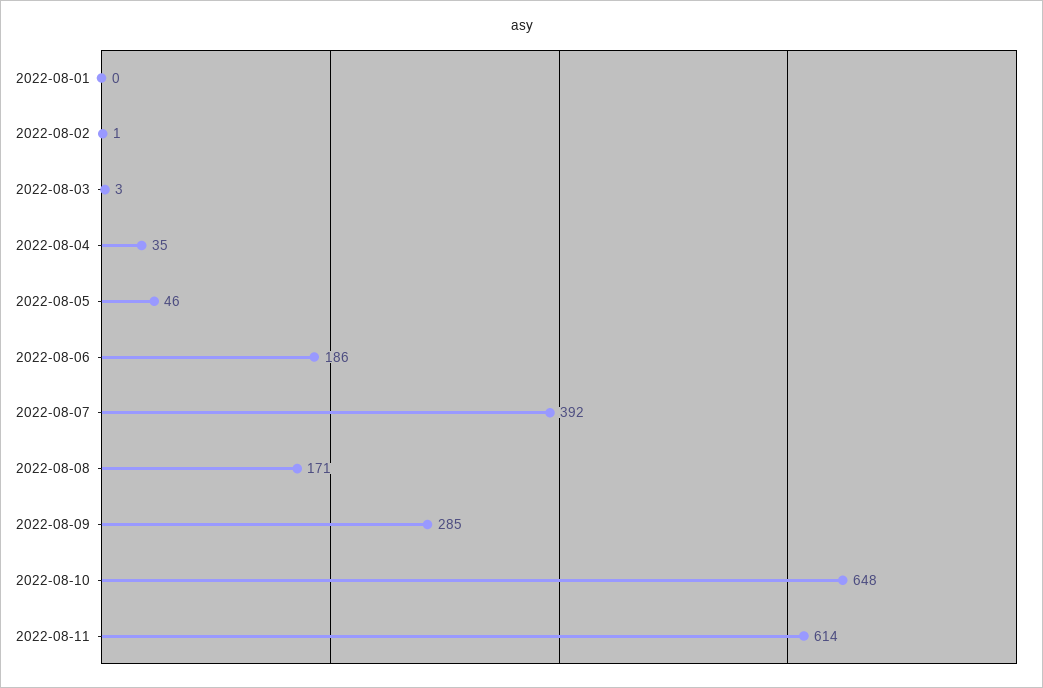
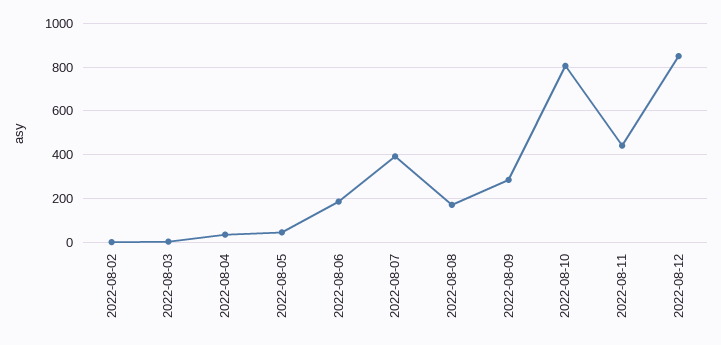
2022-08-01: 0 -> none
2022-08-10: 648 -> 800
2022-08-11: 614 -> 450
2022-08-12: none -> 850

